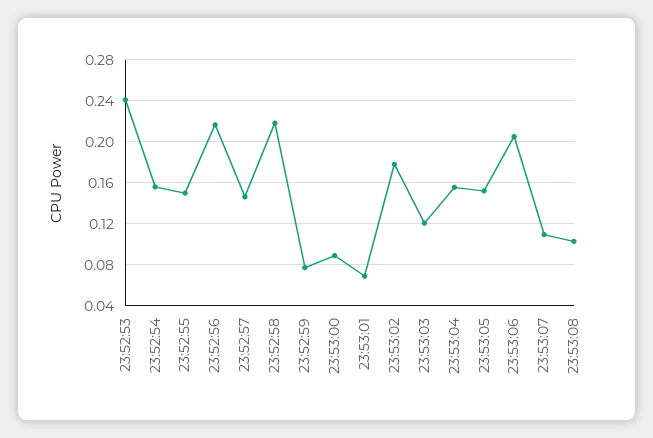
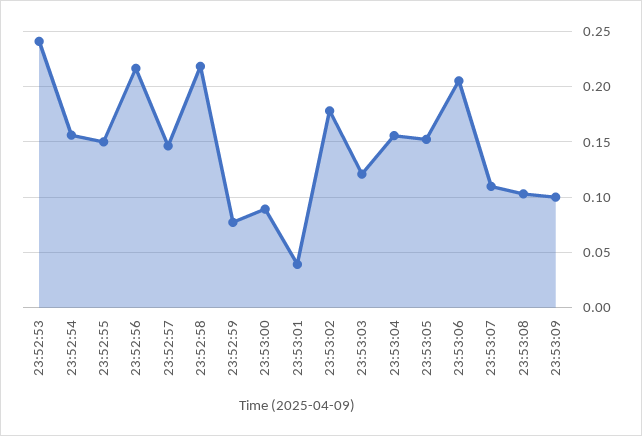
23:53:01: 0.07 -> 0.04
23:53:09: none -> 0.1

